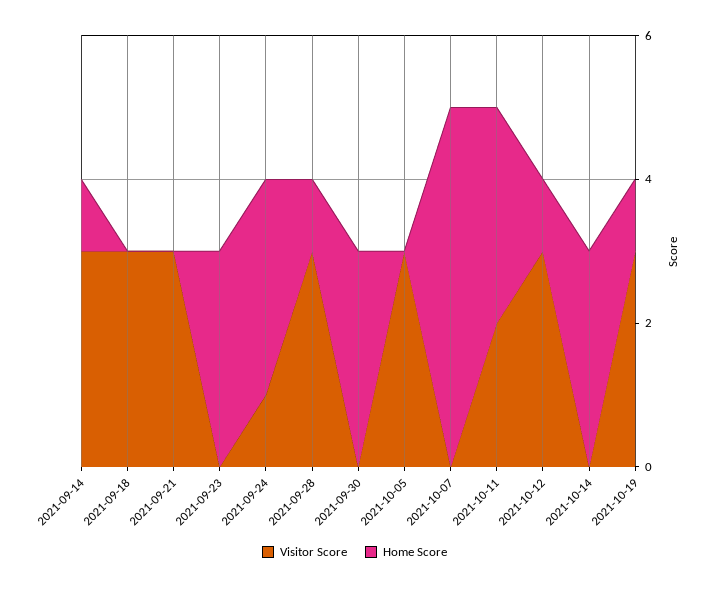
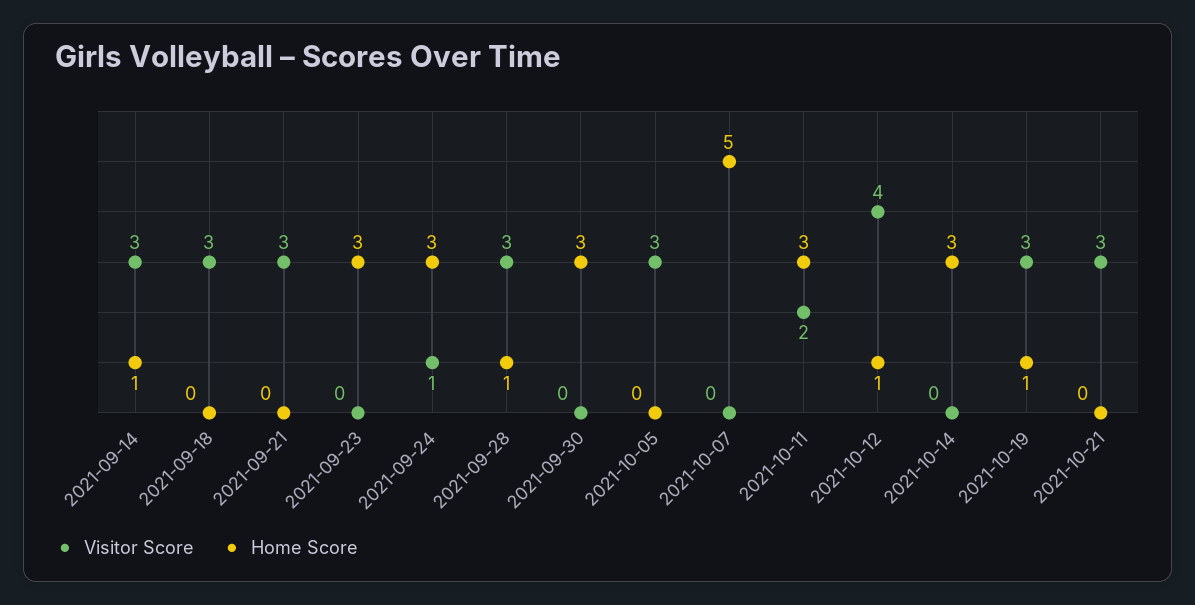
Visitor Score, 2021-10-12: 3 -> 4
Visitor Score, 2021-10-21: none -> 3
Home Score, 2021-10-21: none -> 0

